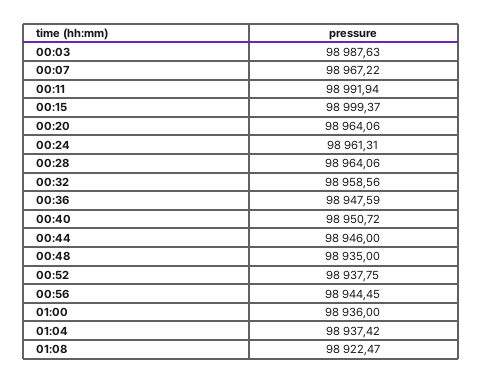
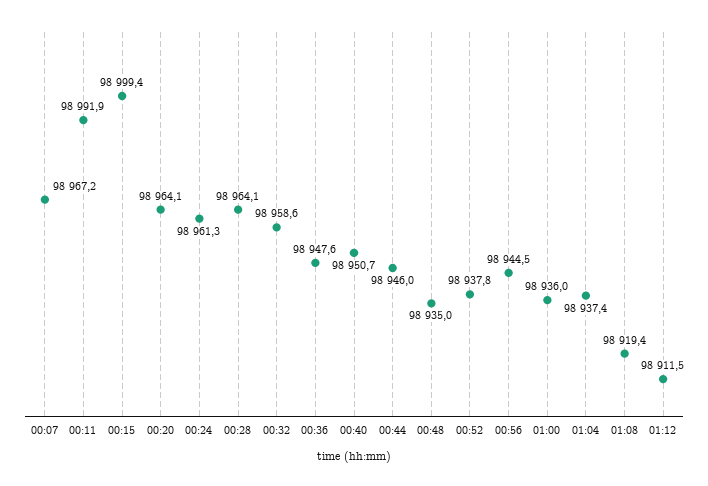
00:03: 98987.63 -> none
01:08: 98922.47 -> 98919.4
01:12: none -> 98911.5

